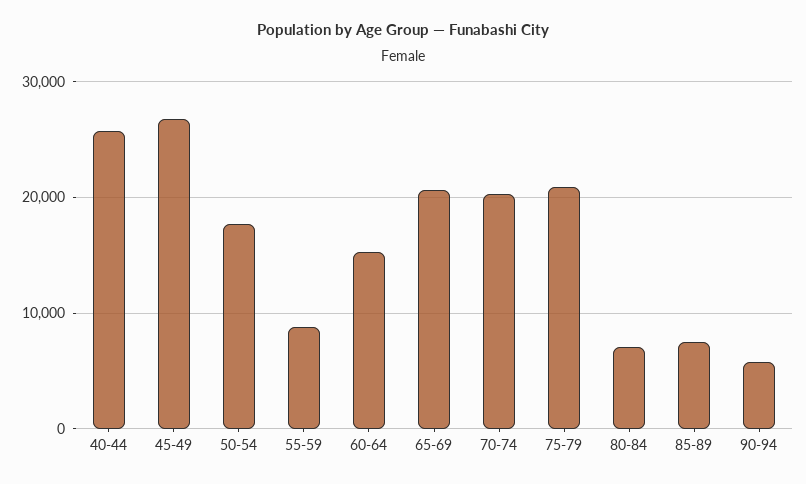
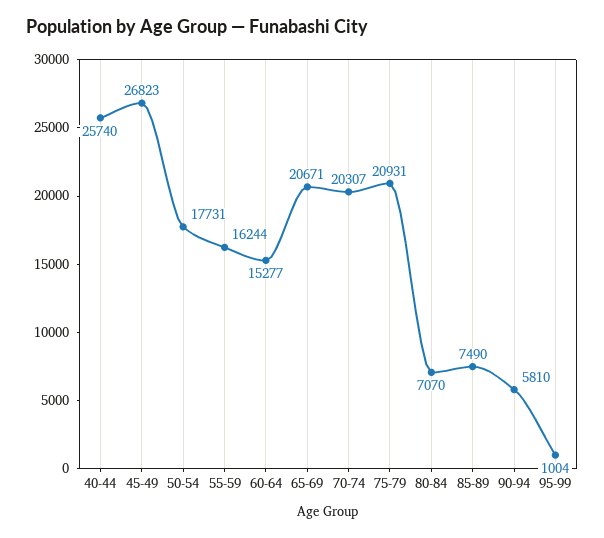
55-59: 9000 -> 16244
95-99: none -> 1004

